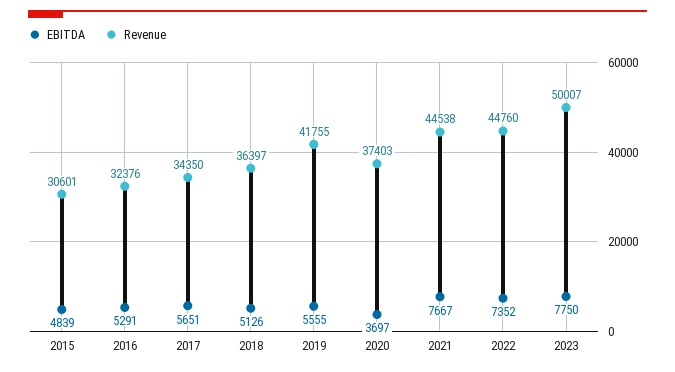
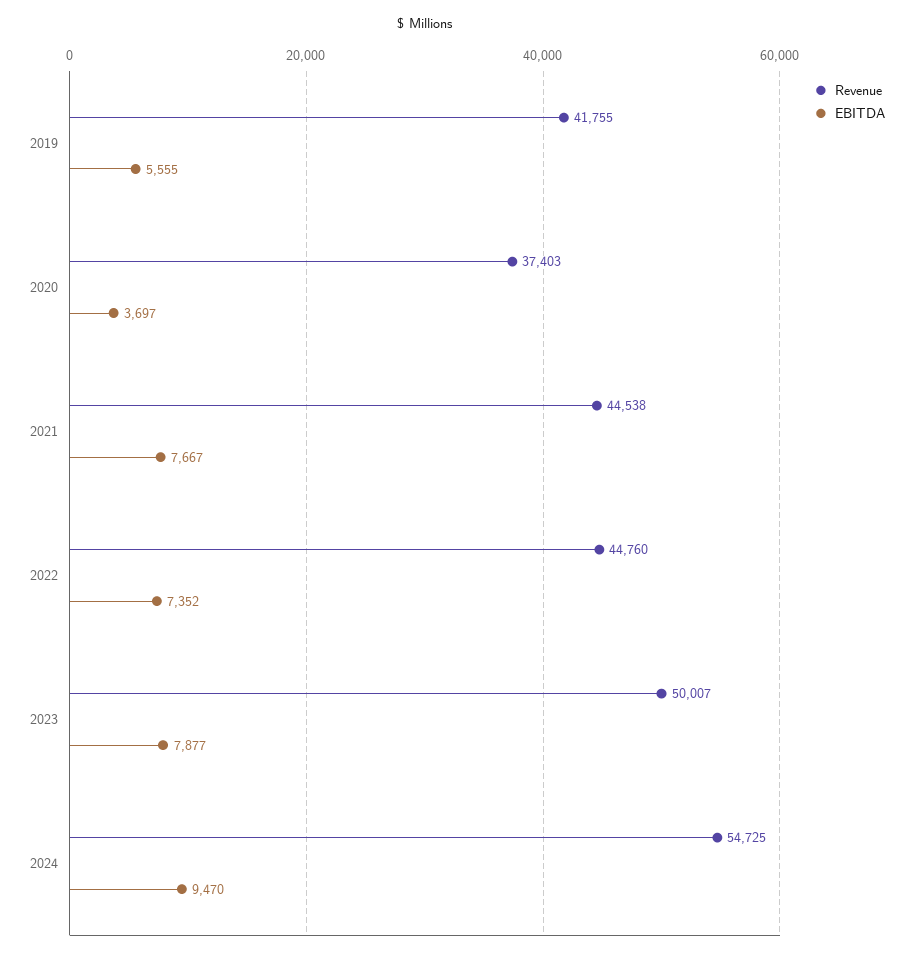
EBITDA, 2015: 4839 -> none
Revenue, 2015: 30601 -> none
EBITDA, 2016: 5291 -> none
Revenue, 2016: 32376 -> none
EBITDA, 2017: 5651 -> none
Revenue, 2017: 34350 -> none
EBITDA, 2018: 5126 -> none
Revenue, 2018: 36397 -> none
EBITDA, 2023: 7750 -> 7877
Revenue, 2024: none -> 54725
EBITDA, 2024: none -> 9470

